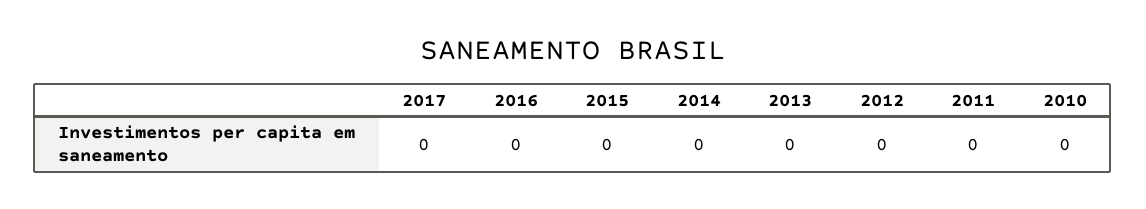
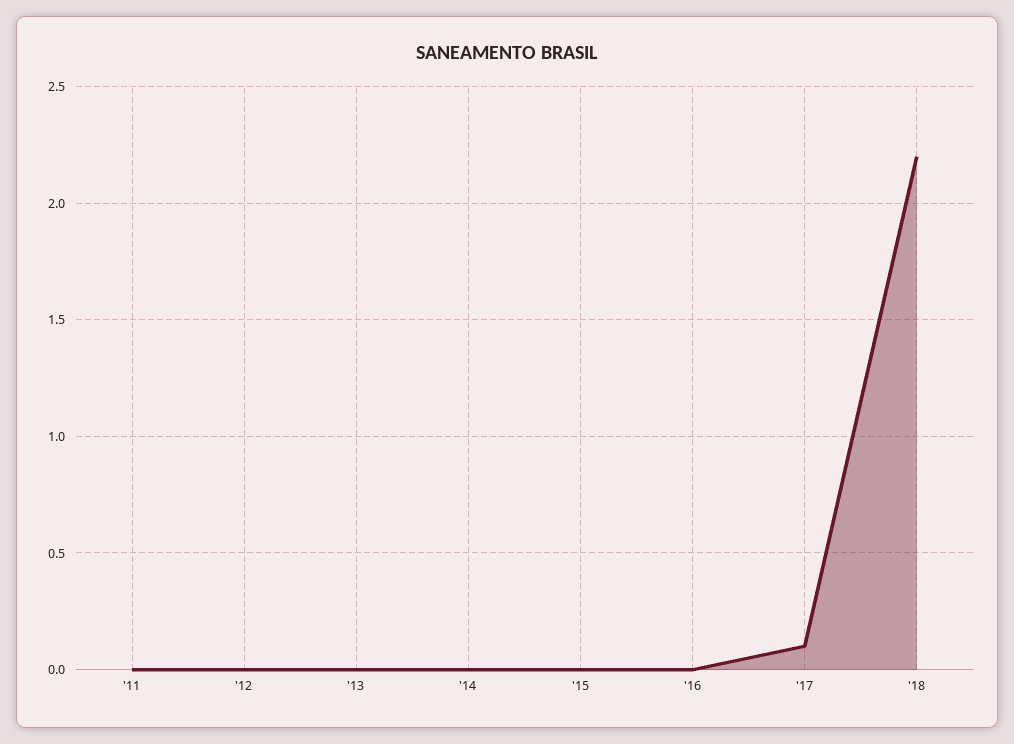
2017: 0 -> 0.1
2010: 0 -> none
'18: none -> 2.2

